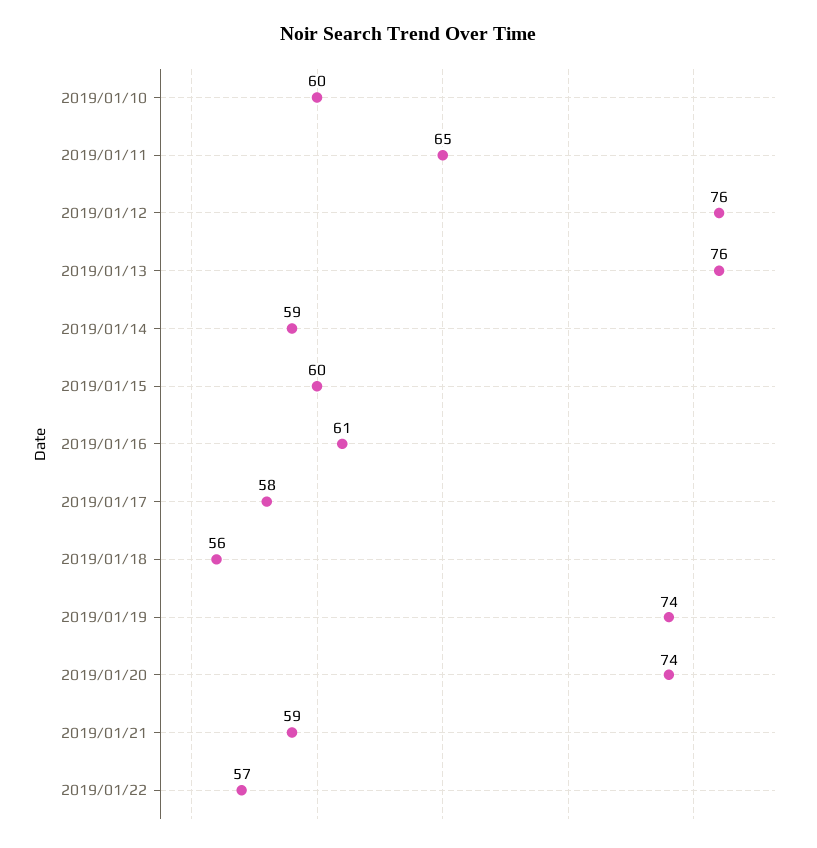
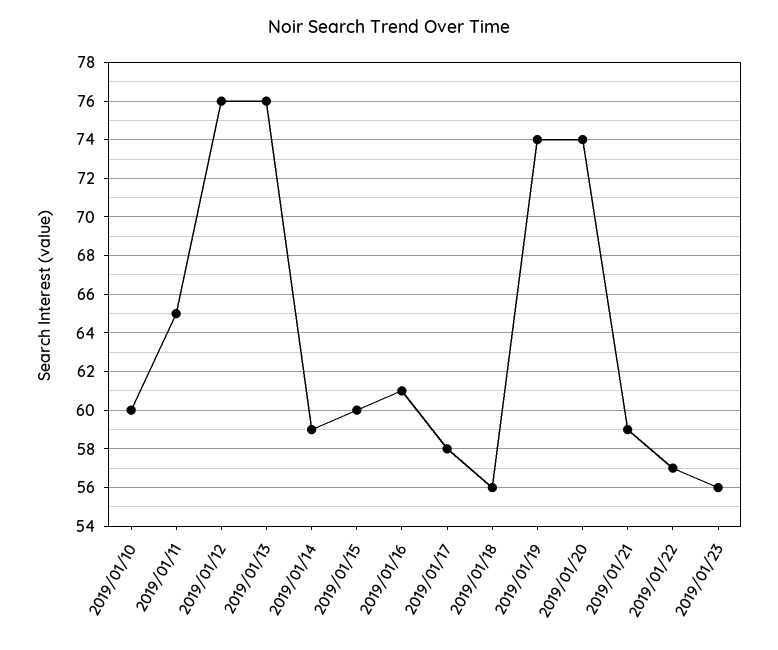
2019/01/23: none -> 56

